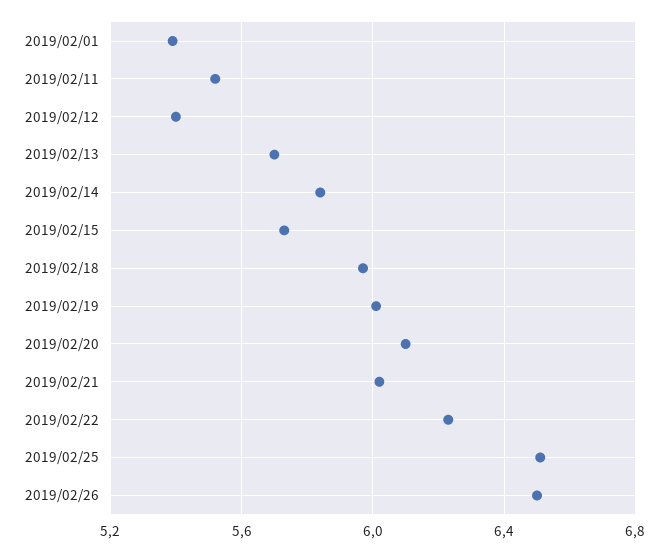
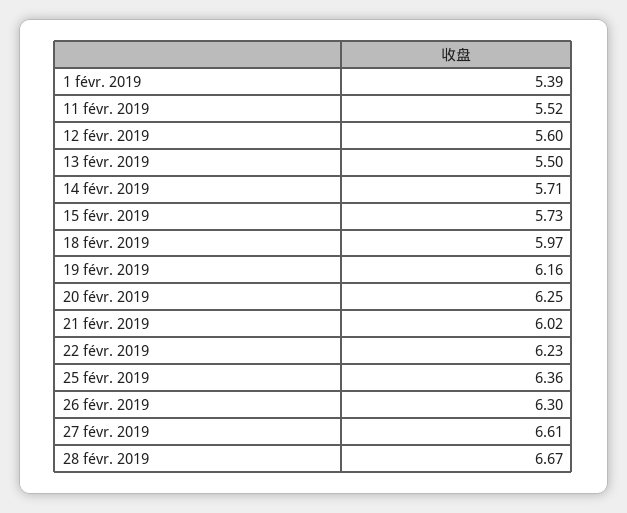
2019/02/12: 5.4 -> 5.6
2019/02/13: 5.7 -> 5.5
2019/02/14: 5.85 -> 5.71
2019/02/19: 6 -> 6.16
2019/02/20: 6.1 -> 6.25
2019/02/25: 6.5 -> 6.36
2019/02/26: 6.5 -> 6.3
27 févr. 2019: none -> 6.61
28 févr. 2019: none -> 6.67

